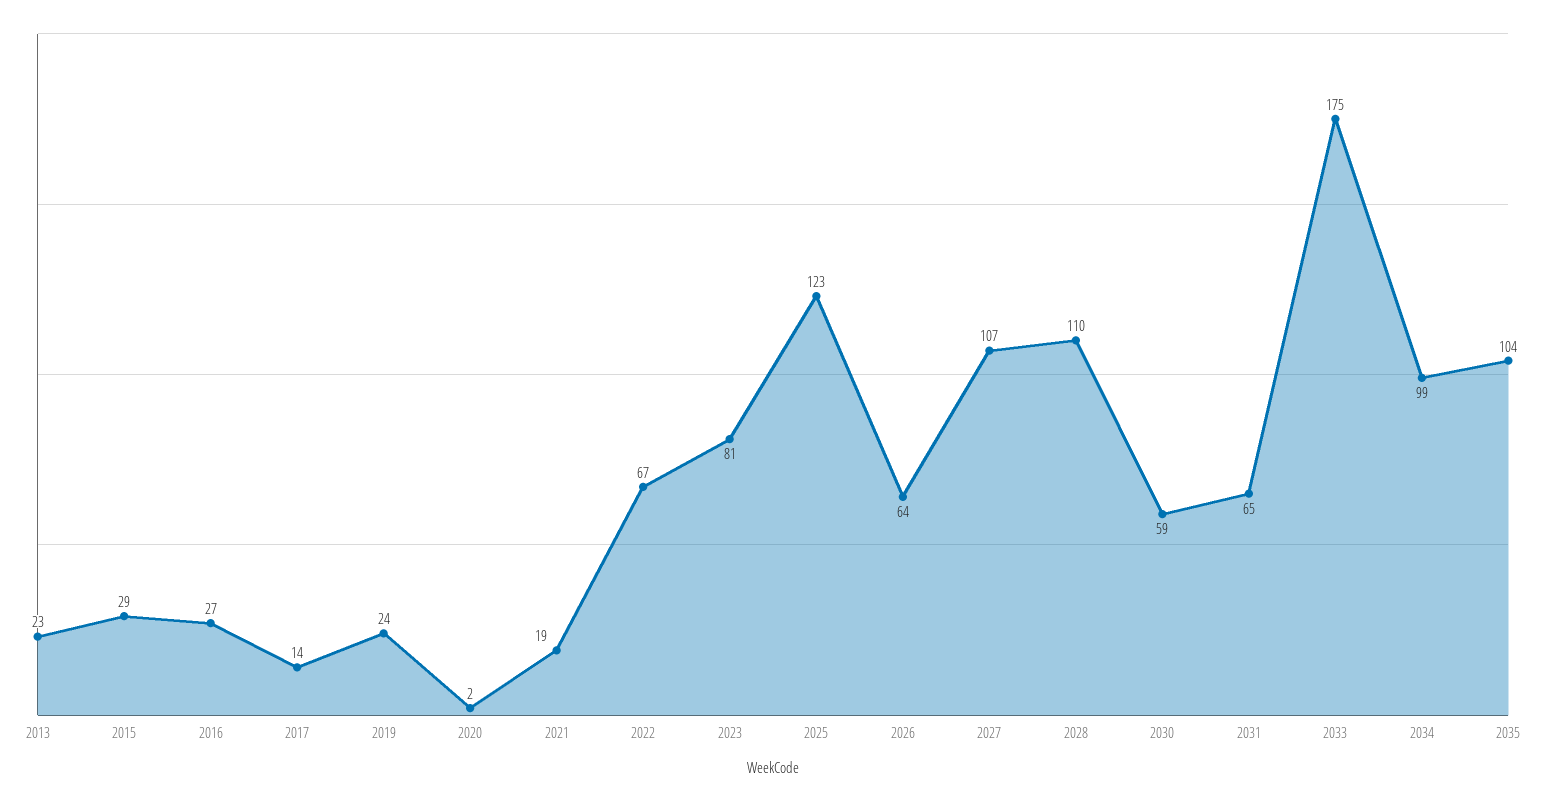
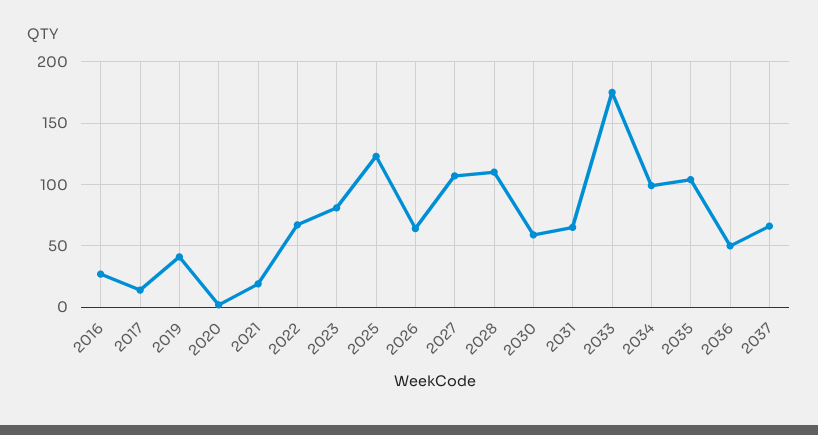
2013: 23 -> none
2015: 29 -> none
2019: 24 -> 40
2036: none -> 50
2037: none -> 65

